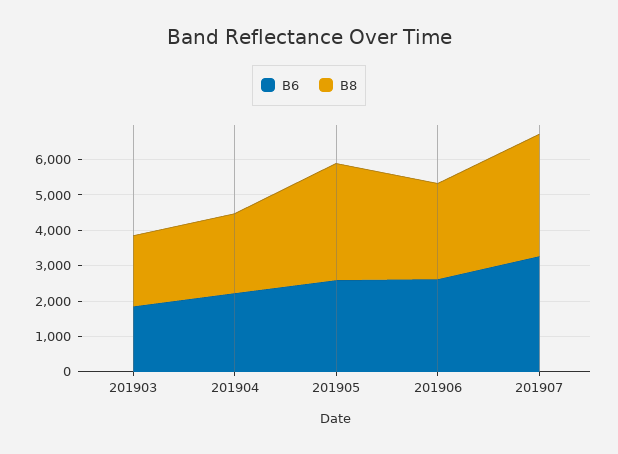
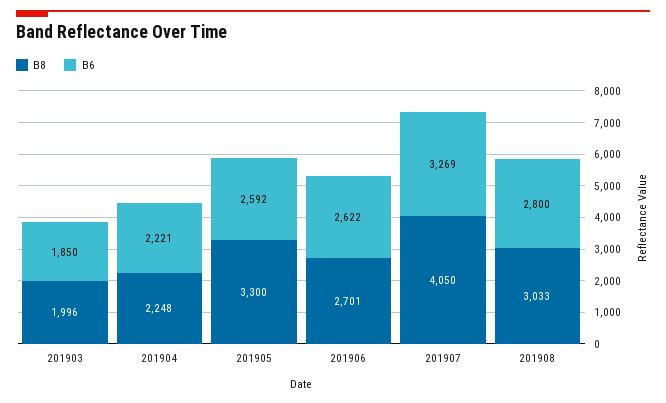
B8, 201907: 3500 -> 4050
B8, 201908: none -> 3033
B6, 201908: none -> 2800

